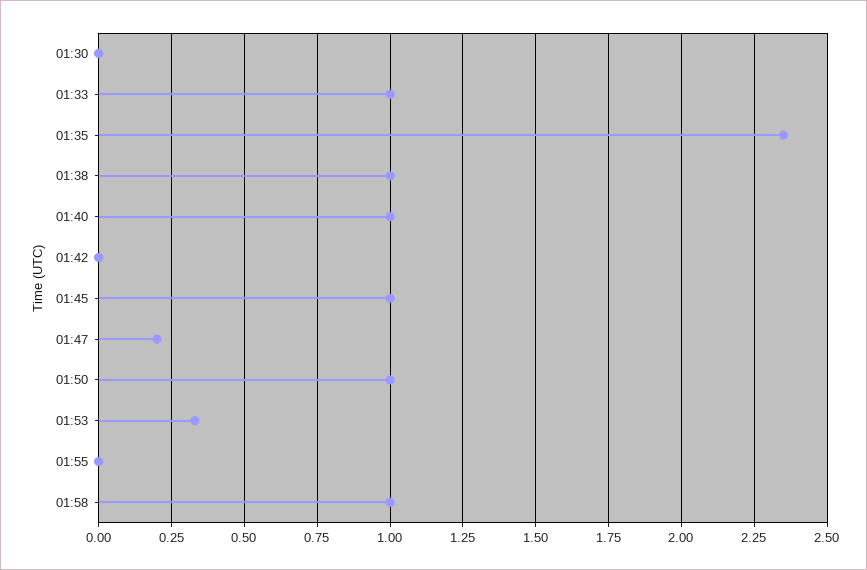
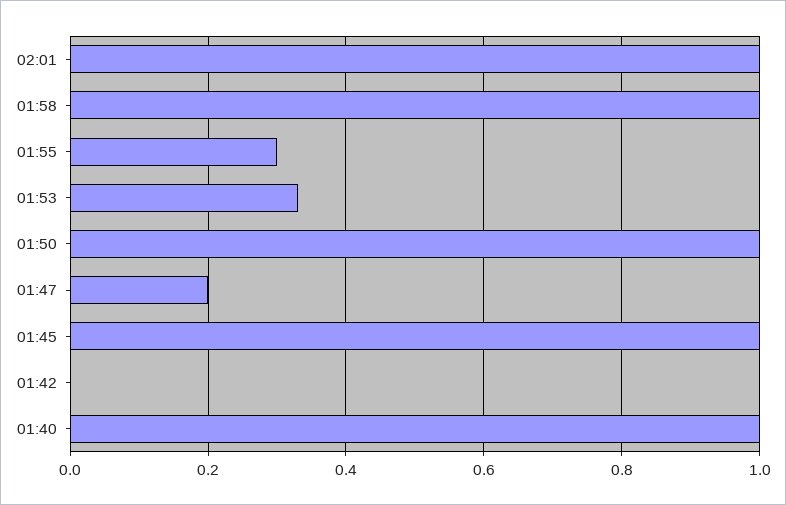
01:30: 0 -> none
01:33: 1 -> none
01:35: 2.35 -> none
01:38: 1 -> none
01:55: 0 -> 0.3
02:01: none -> 1

